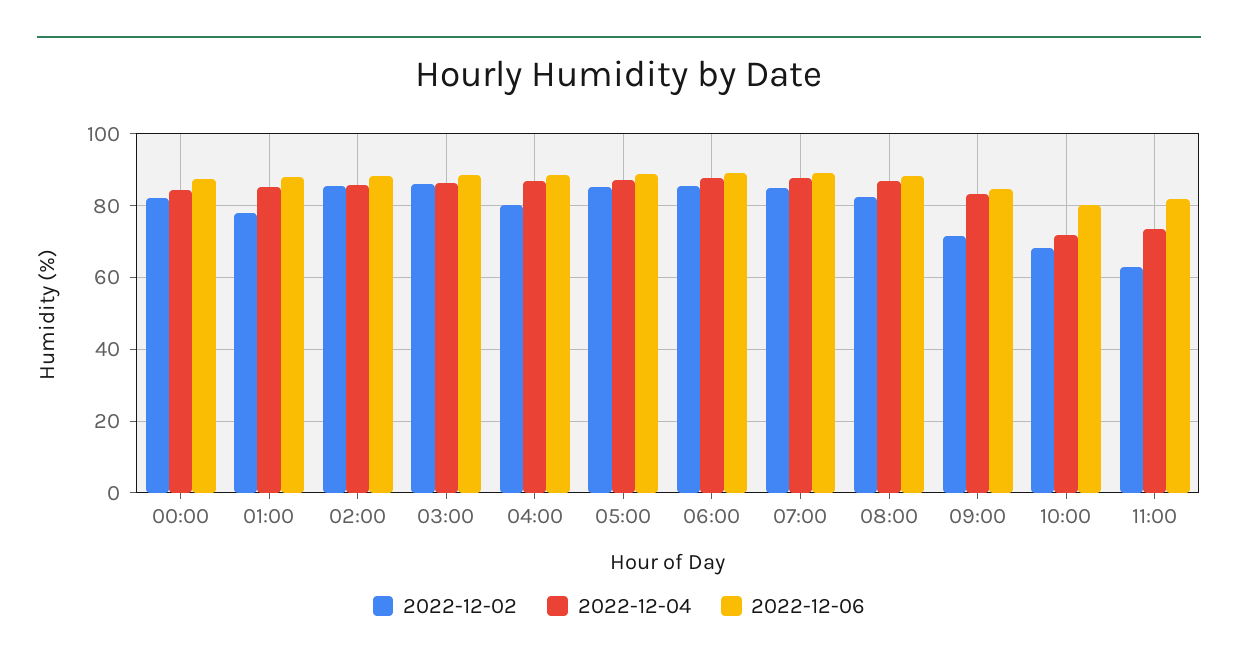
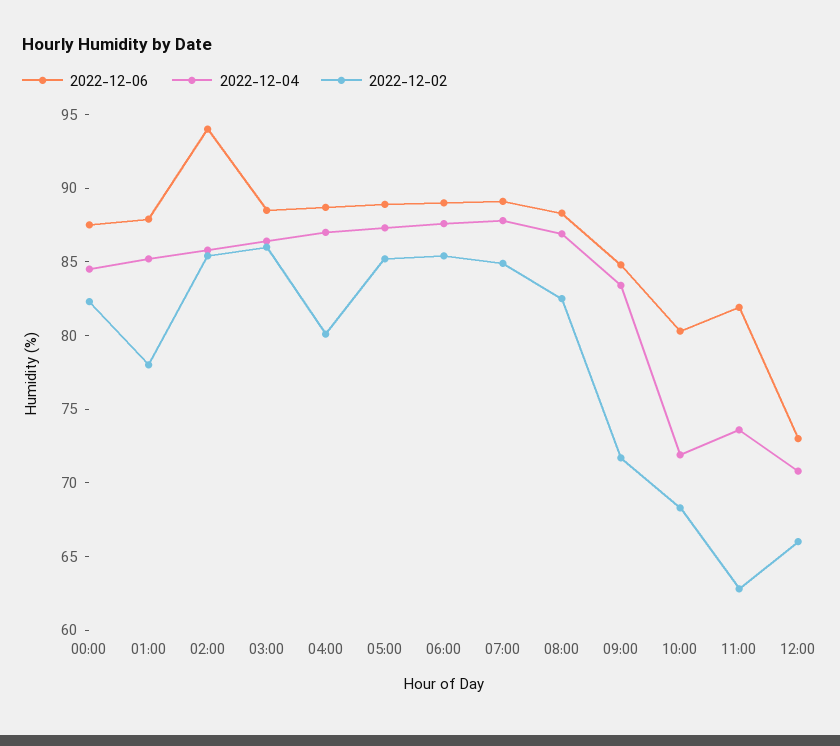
2022-12-06, 02:00: 88 -> 94
2022-12-06, 12:00: none -> 73
2022-12-04, 12:00: none -> 71
2022-12-02, 12:00: none -> 66

